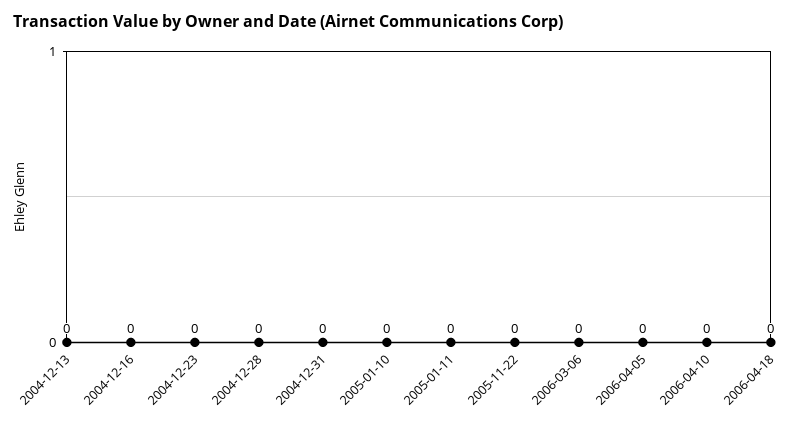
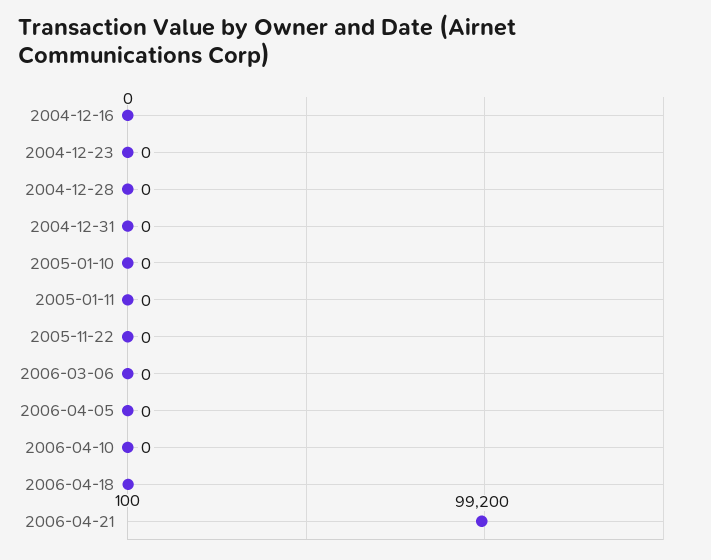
2004-12-13: 0 -> none
2006-04-18: 0 -> 100
2006-04-21: none -> 99200

